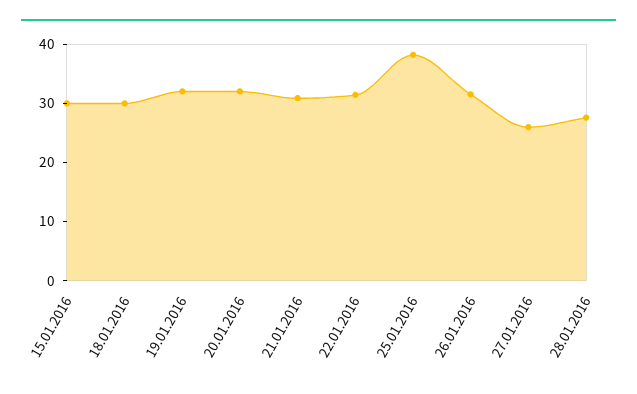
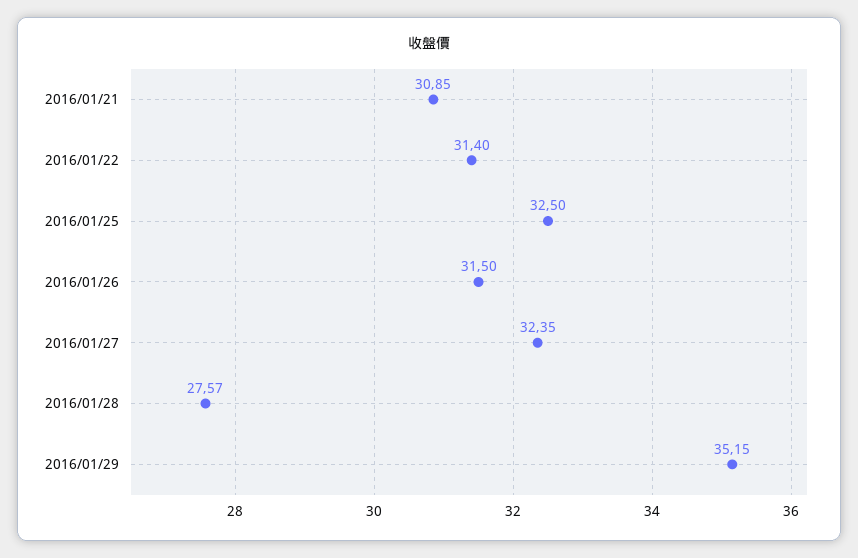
15.01.2016: 30 -> none
18.01.2016: 30 -> none
19.01.2016: 32 -> none
20.01.2016: 32 -> none
25.01.2016: 38 -> 32.5
27.01.2016: 26 -> 32.35
2016/01/29: none -> 35.15

